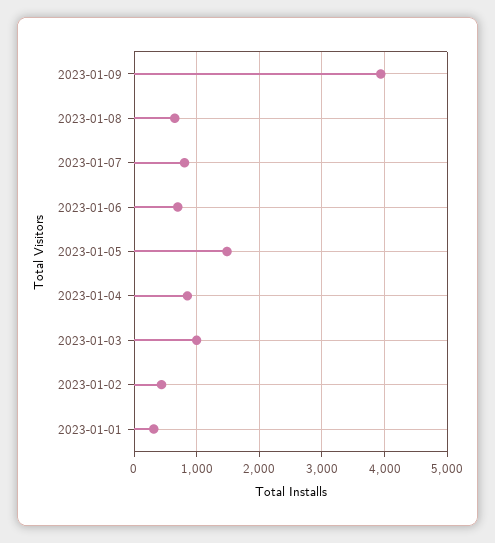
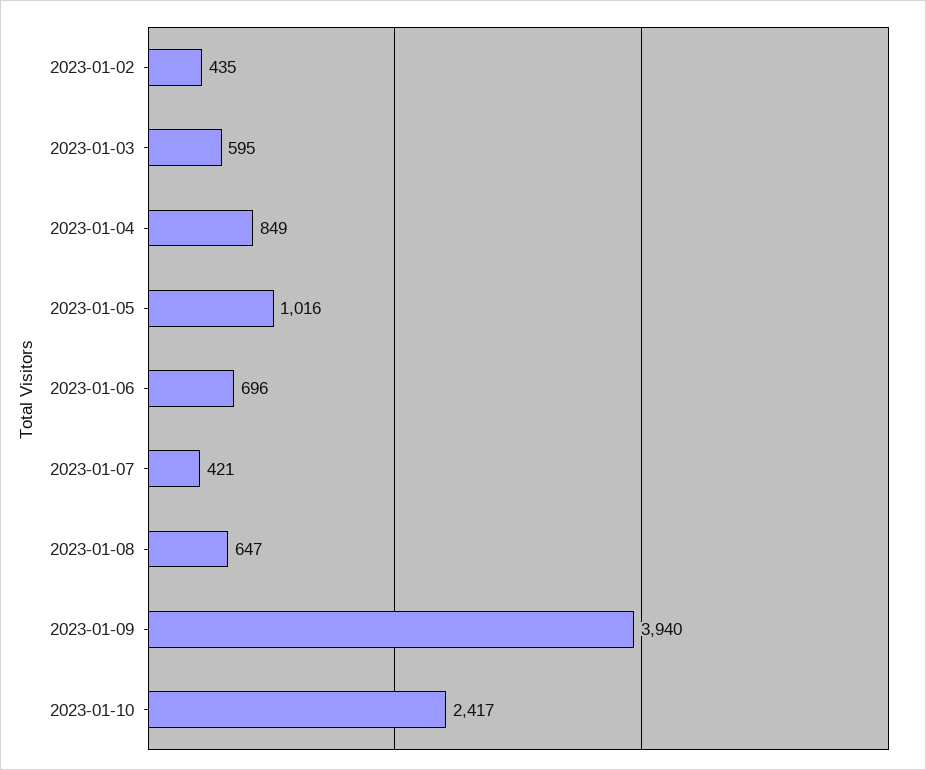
2023-01-07: 800 -> 421
2023-01-05: 1500 -> 1016
2023-01-03: 1000 -> 595
2023-01-01: 300 -> none
2023-01-10: none -> 2417

